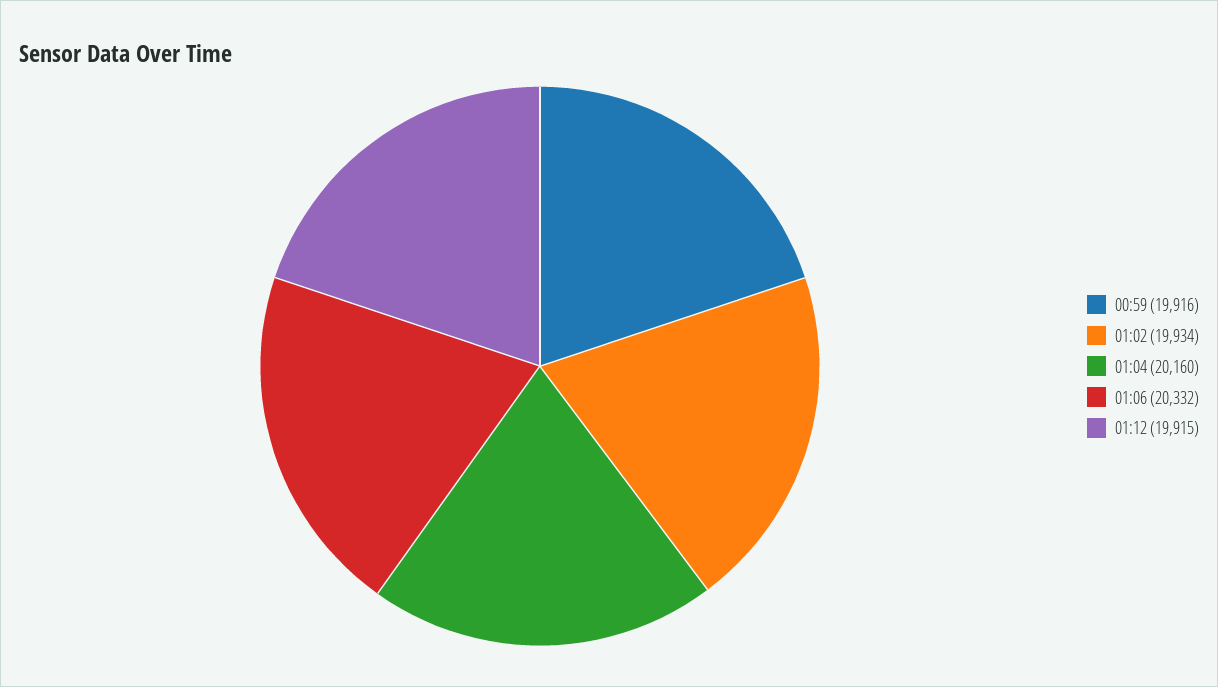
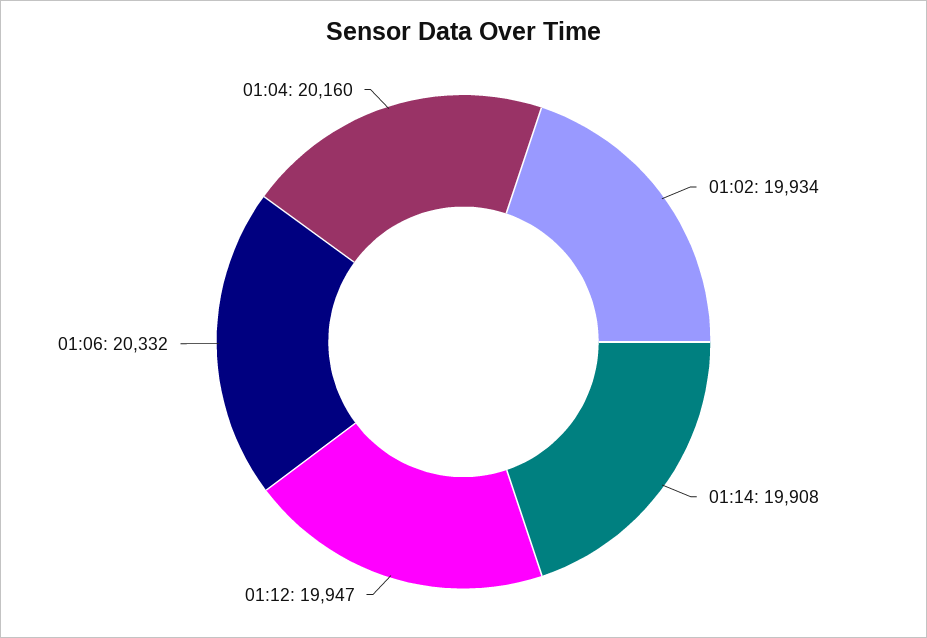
00:59: 19916 -> none
01:12: 19915 -> 19947
01:14: none -> 19908

